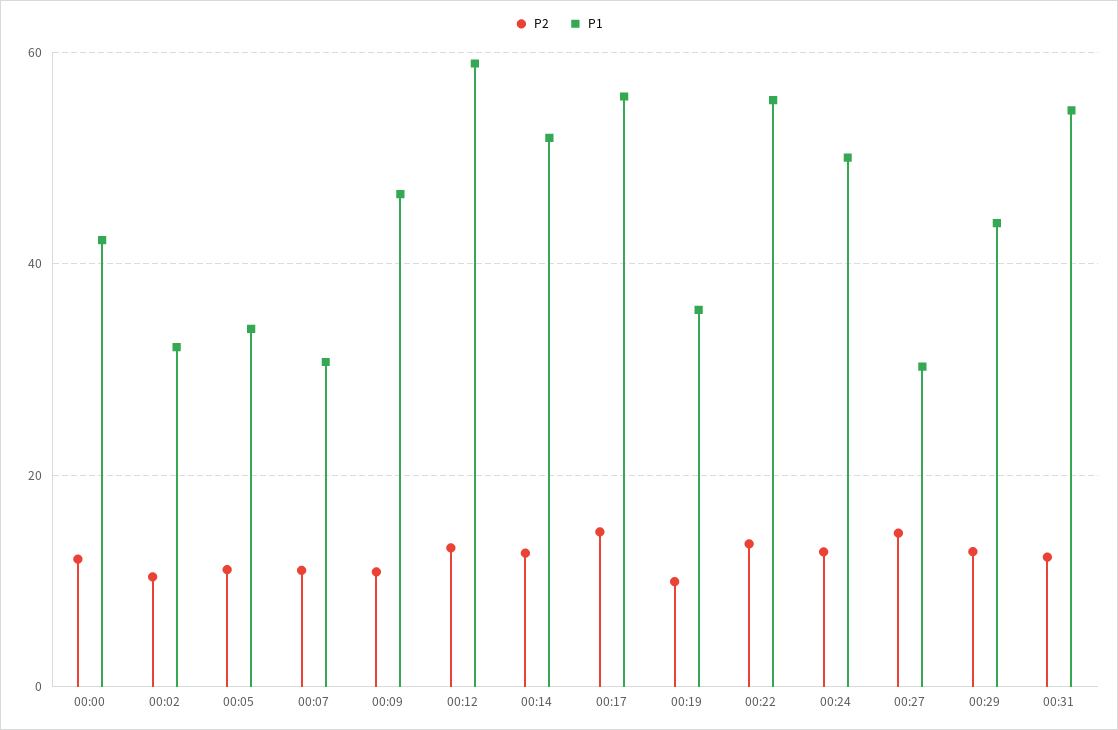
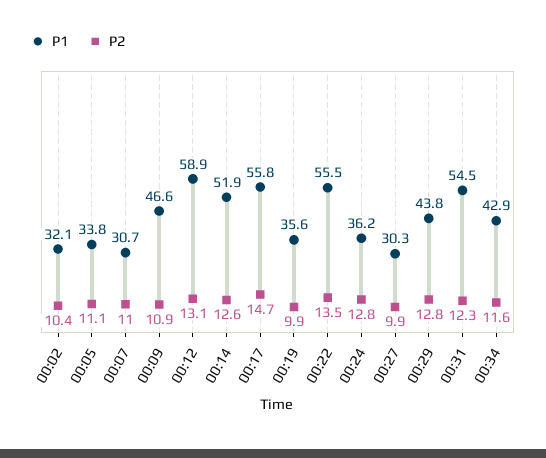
P2, 00:00: 12 -> none
P1, 00:00: 42 -> none
P1, 00:24: 50 -> 36.2
P2, 00:27: 14 -> 9.9
P1, 00:34: none -> 42.9
P2, 00:34: none -> 11.6

